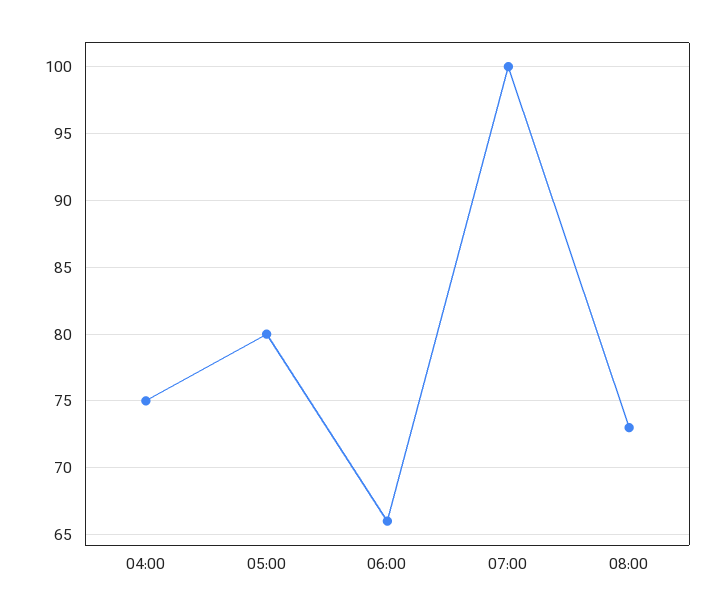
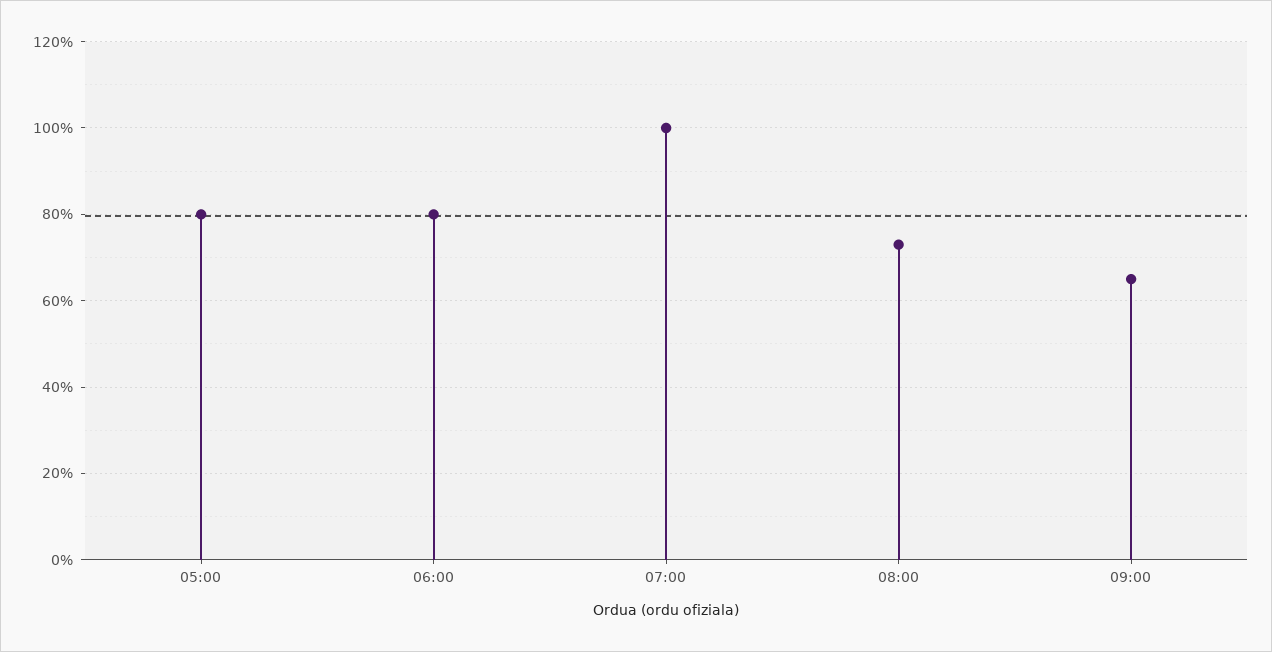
04:00: 75 -> none
06:00: 66 -> 80
09:00: none -> 65

